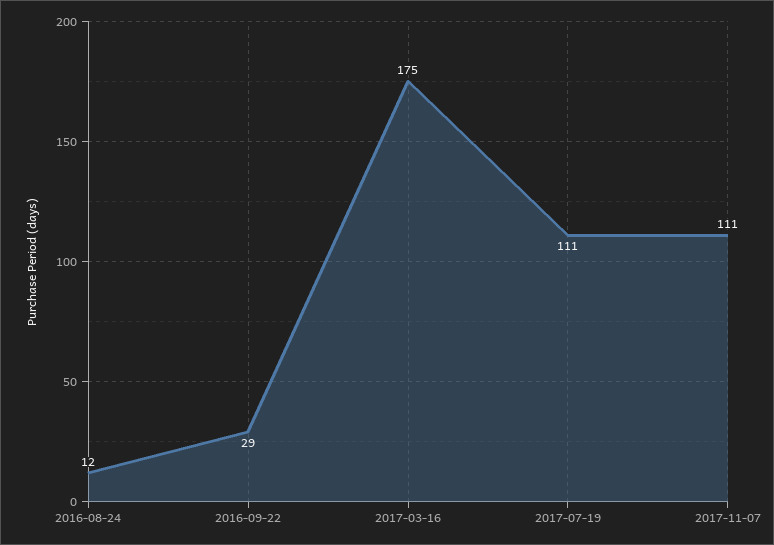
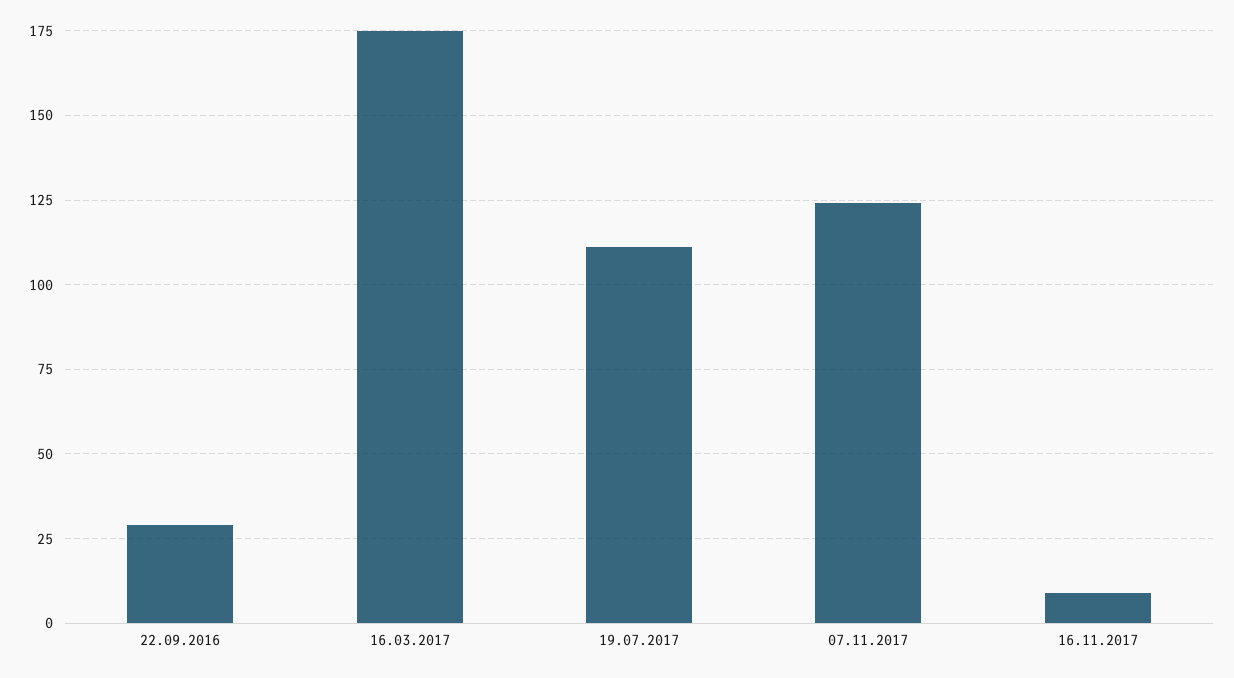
2016-08-24: 12 -> none
2017-11-07: 111 -> 125
16.11.2017: none -> 10

